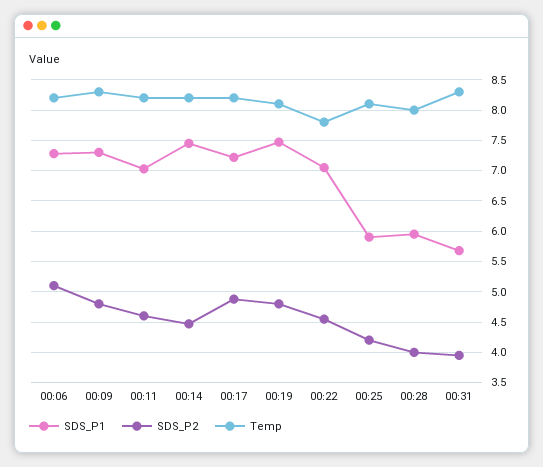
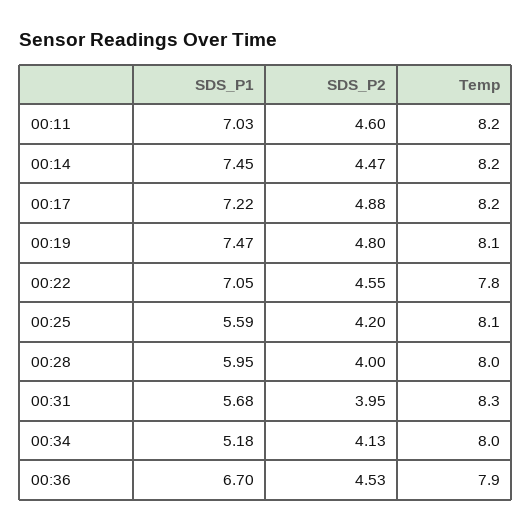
SDS_P1, 00:06: 7.3 -> none
SDS_P2, 00:06: 5.1 -> none
Temp, 00:06: 8.2 -> none
SDS_P1, 00:09: 7.3 -> none
SDS_P2, 00:09: 4.8 -> none
Temp, 00:09: 8.3 -> none
SDS_P1, 00:25: 5.9 -> 5.59
SDS_P1, 00:34: none -> 5.18
SDS_P2, 00:34: none -> 4.13
Temp, 00:34: none -> 8
SDS_P1, 00:36: none -> 6.7
SDS_P2, 00:36: none -> 4.53
Temp, 00:36: none -> 7.9

